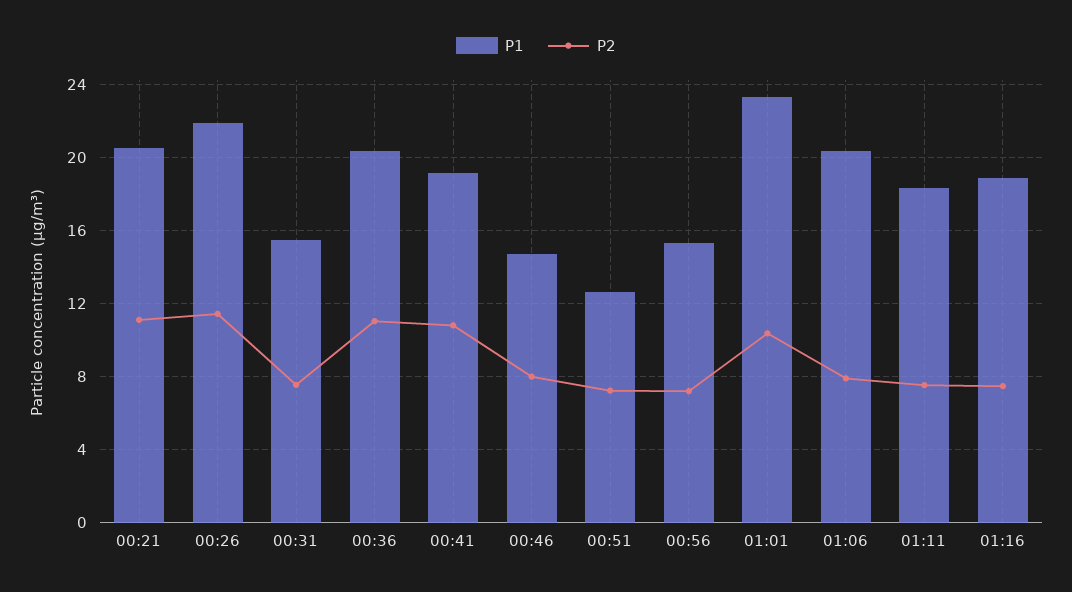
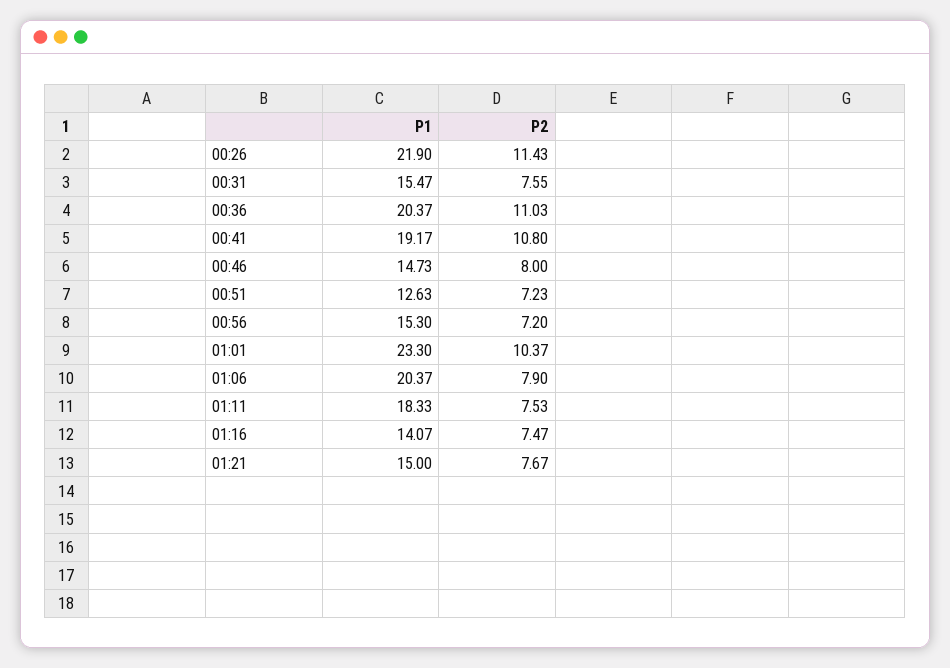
P1, 00:21: 20.5 -> none
P2, 00:21: 11 -> none
P1, 01:16: 19 -> 14.07
P1, 01:21: none -> 15
P2, 01:21: none -> 7.67

